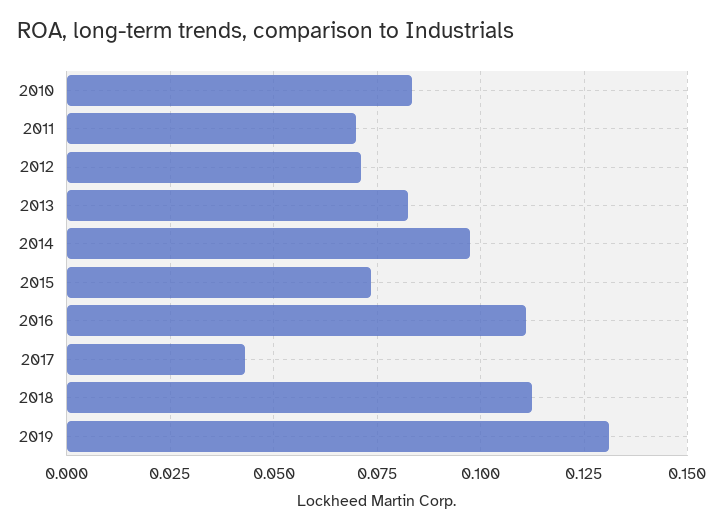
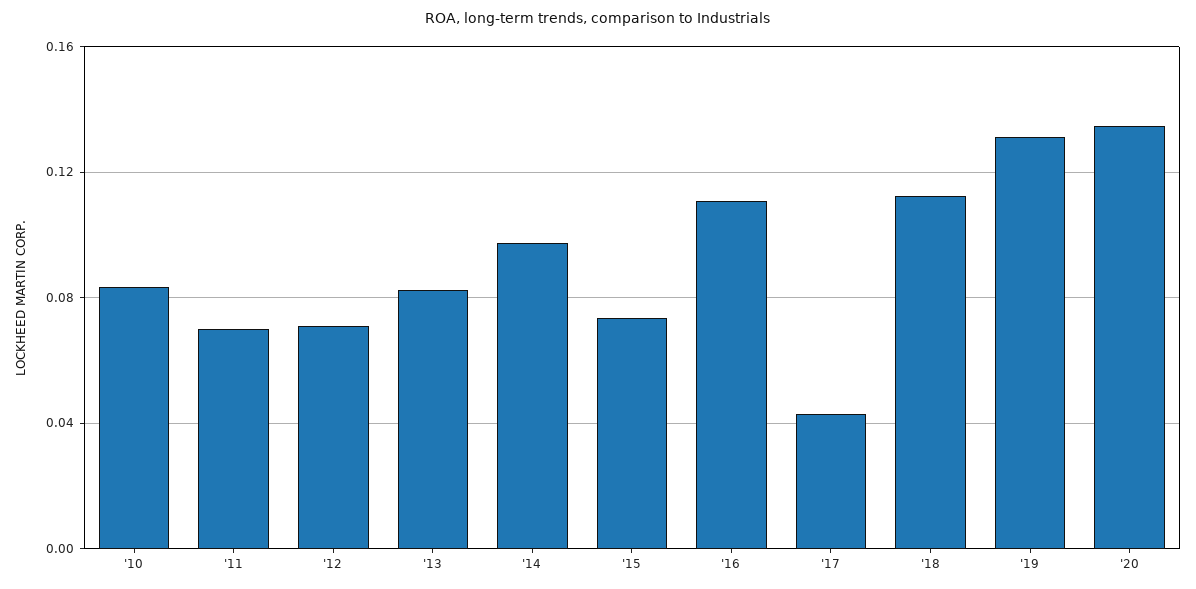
'20: none -> 0.135

